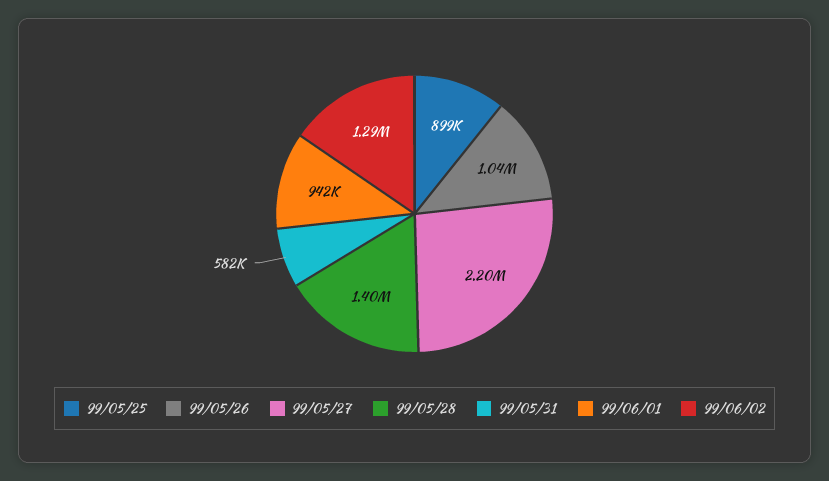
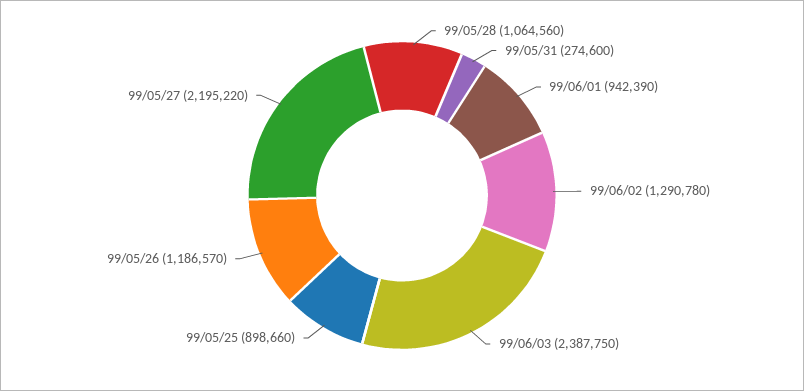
99/05/26: 1040000 -> 1186570
99/05/28: 1400000 -> 1064560
99/05/31: 582000 -> 274600
99/06/03: none -> 2387750

